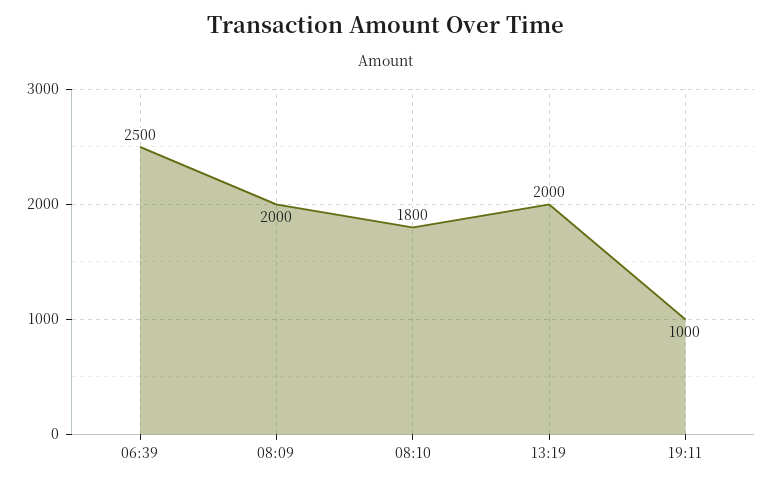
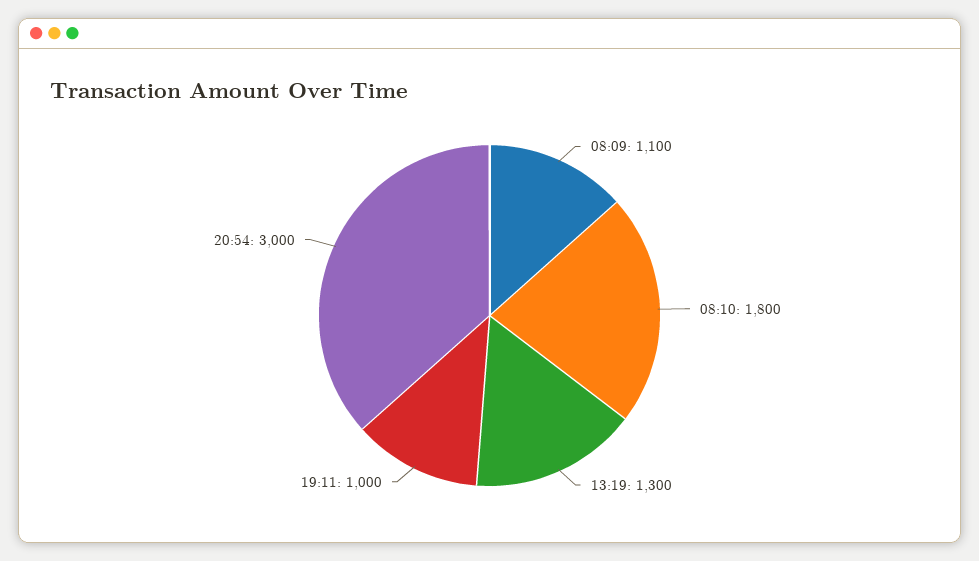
06:39: 2500 -> none
08:09: 2000 -> 1100
13:19: 2000 -> 1300
20:54: none -> 3000

